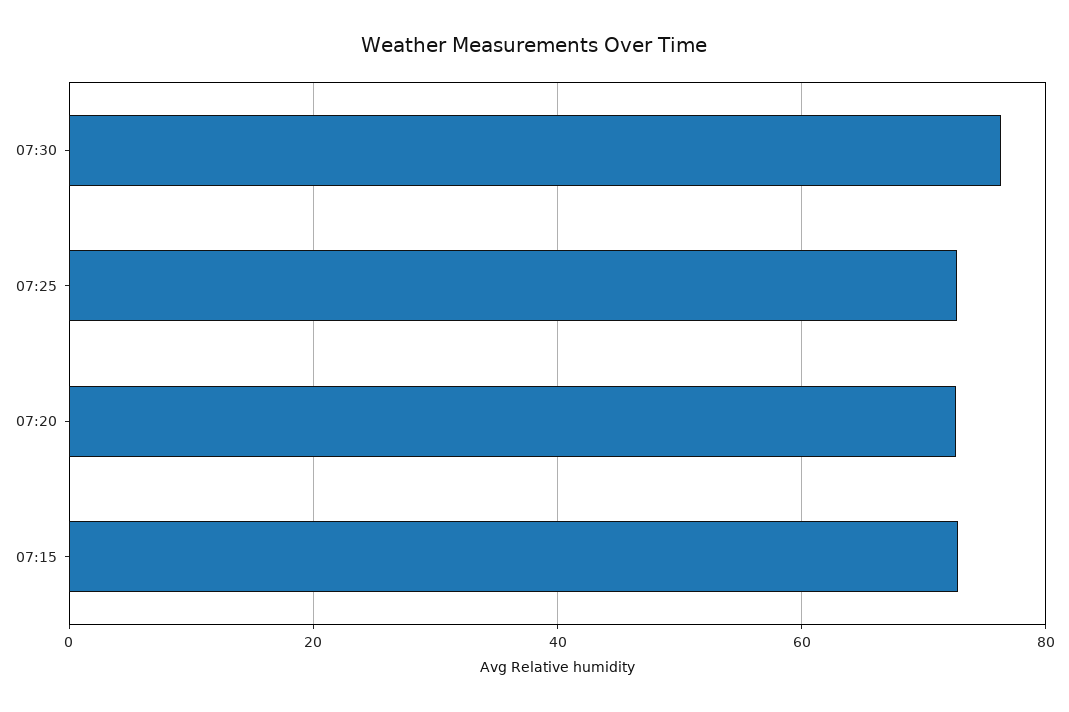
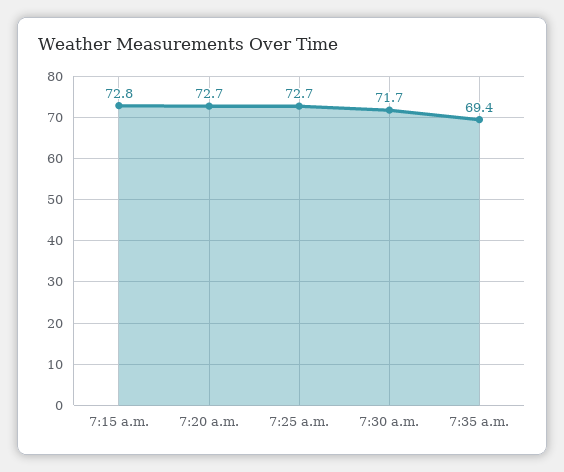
07:30: 76 -> 71.7
7:35 a.m.: none -> 69.4

